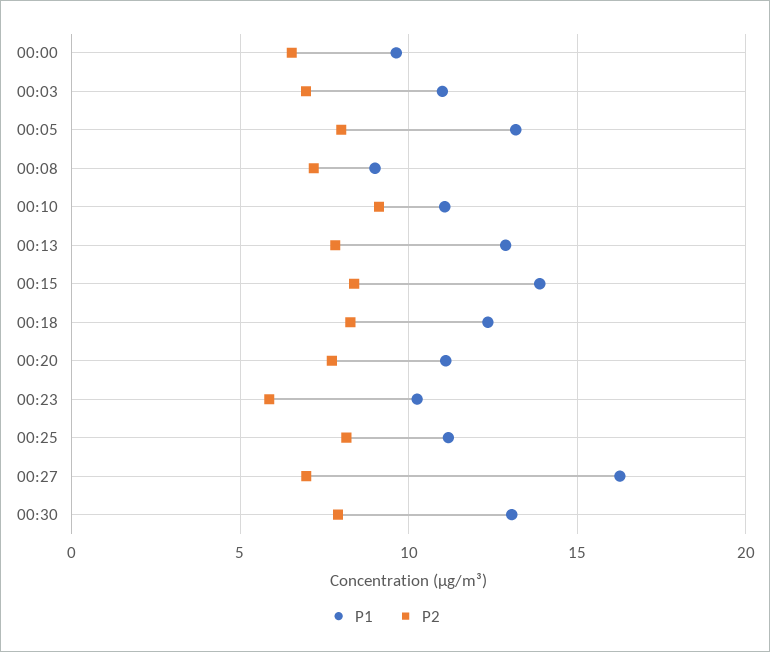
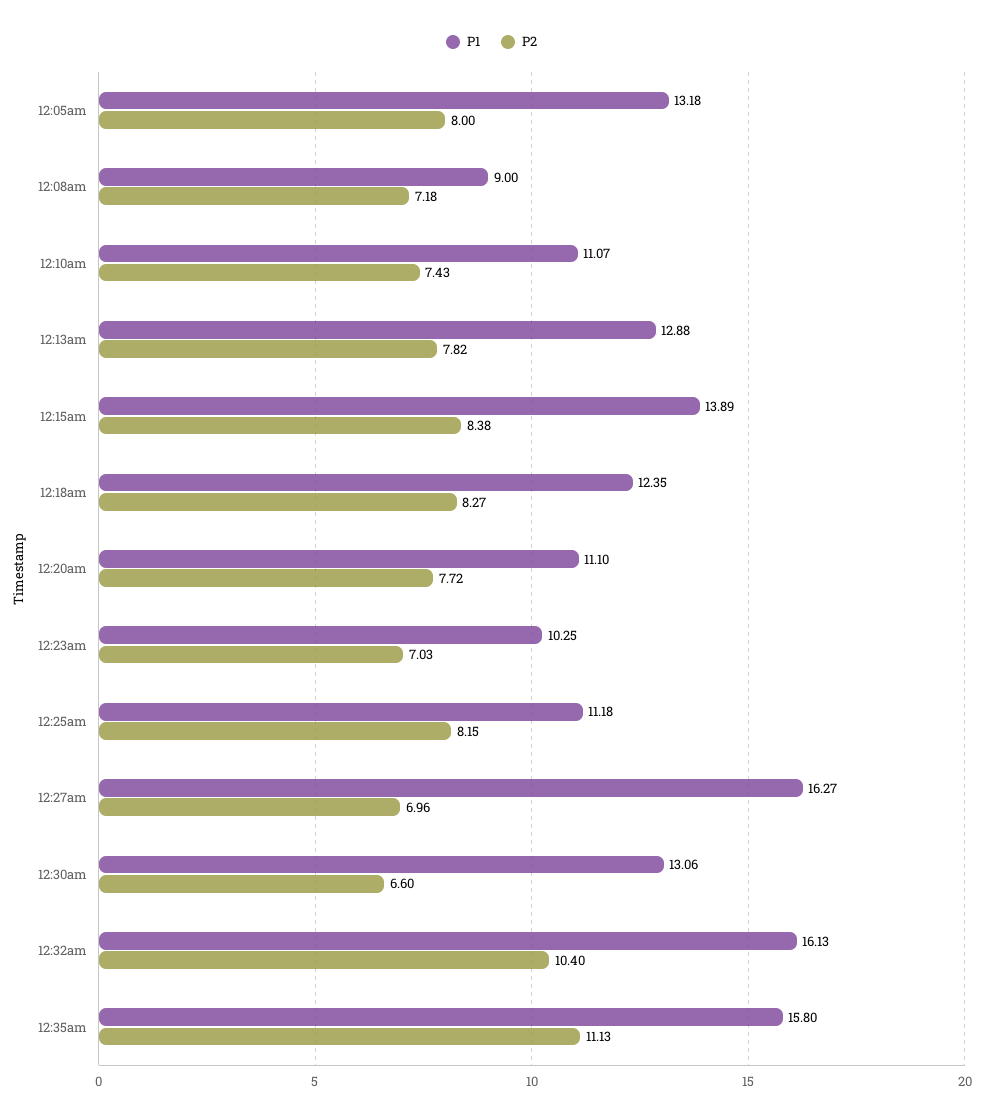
P1, 00:00: 9.5 -> none
P2, 00:00: 6.5 -> none
P1, 00:03: 11 -> none
P2, 00:03: 7 -> none
P2, 00:10: 9 -> 7.43
P2, 00:23: 6 -> 7.03
P2, 00:30: 8 -> 6.6
P1, 12:32am: none -> 16.13
P2, 12:32am: none -> 10.4
P1, 12:35am: none -> 15.8
P2, 12:35am: none -> 11.13

